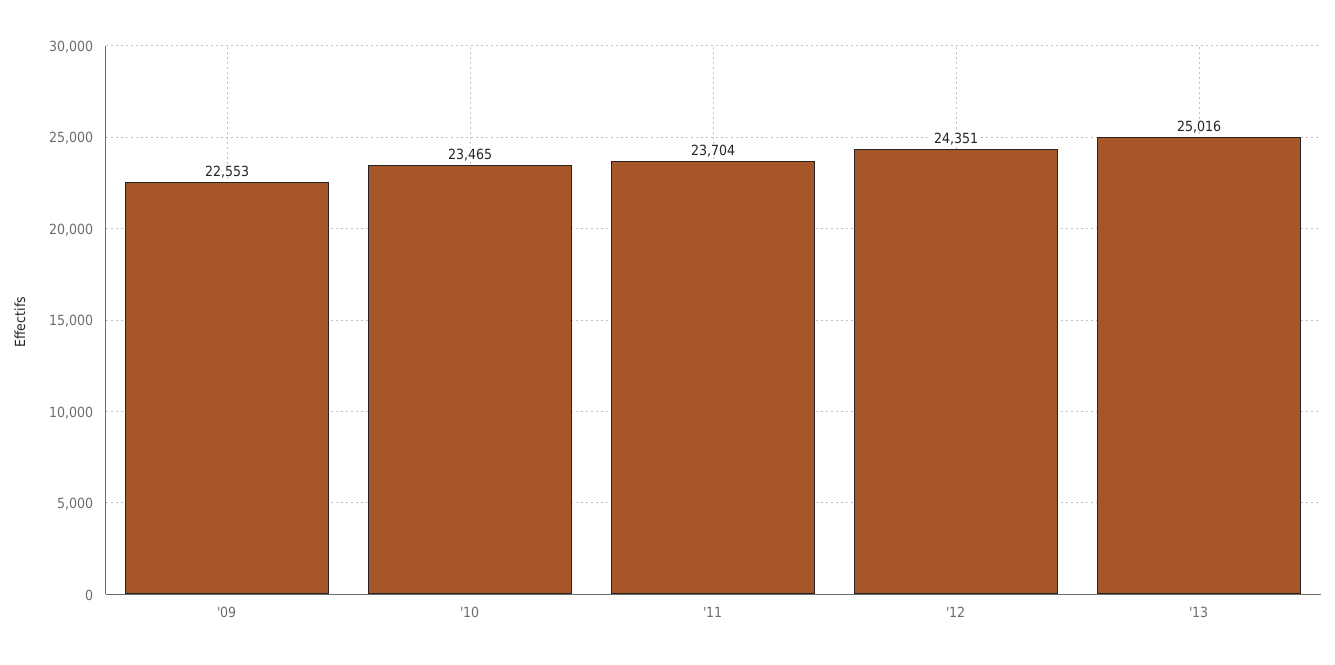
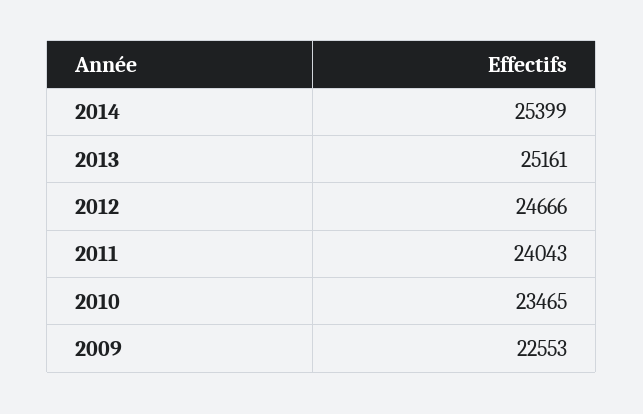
'11: 23704 -> 24043
'12: 24351 -> 24666
'13: 25016 -> 25161
2014: none -> 25399

